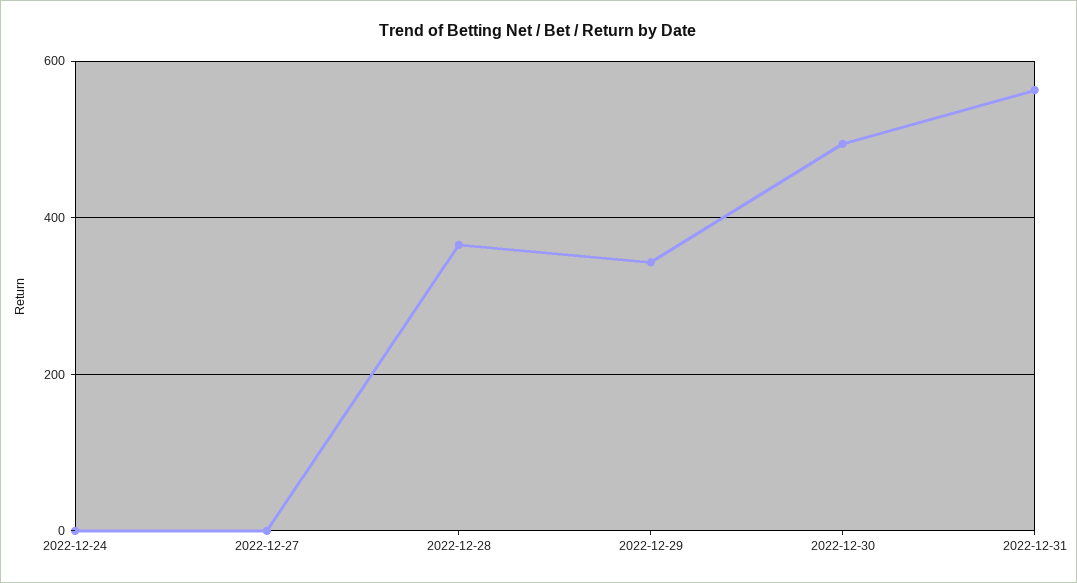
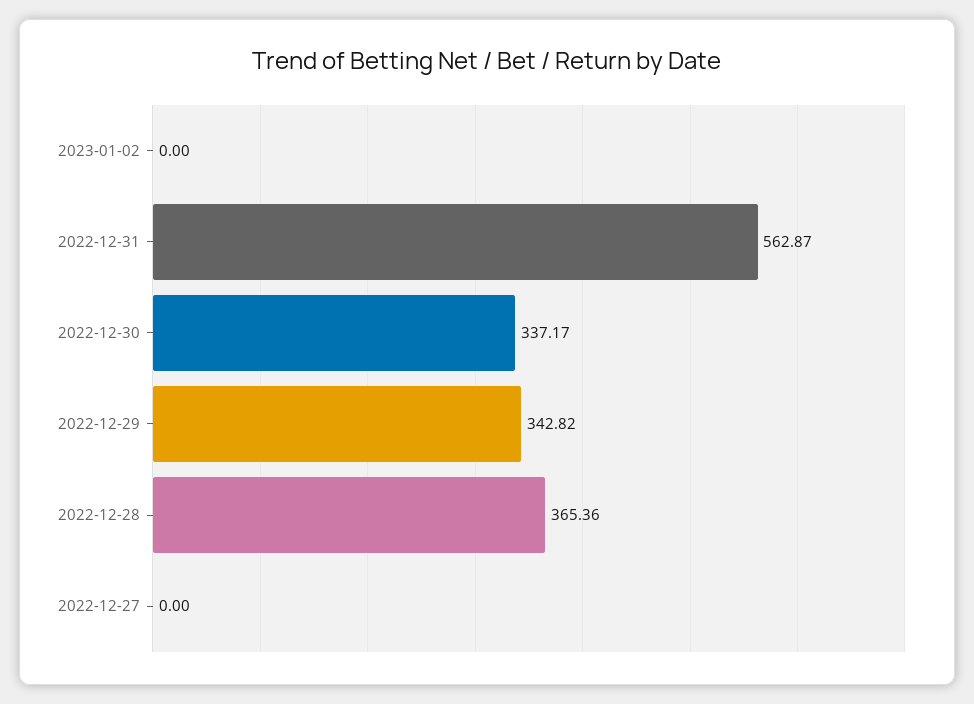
2022-12-24: 0 -> none
2022-12-30: 500 -> 337.17
2023-01-02: none -> 0

